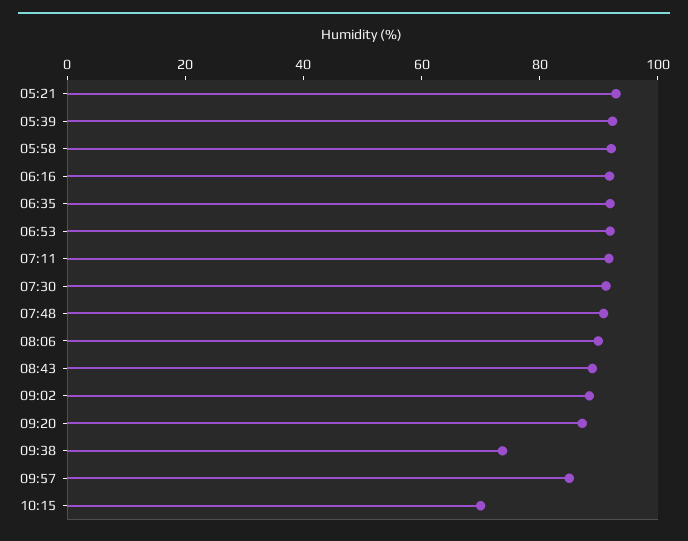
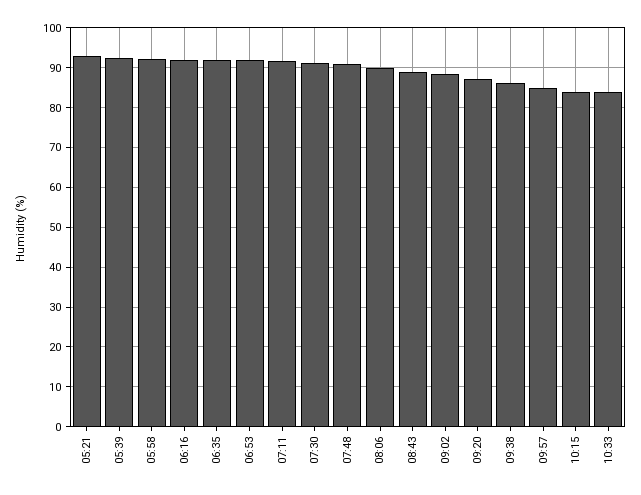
09:38: 75 -> 86
10:15: 70 -> 84
10:33: none -> 84

